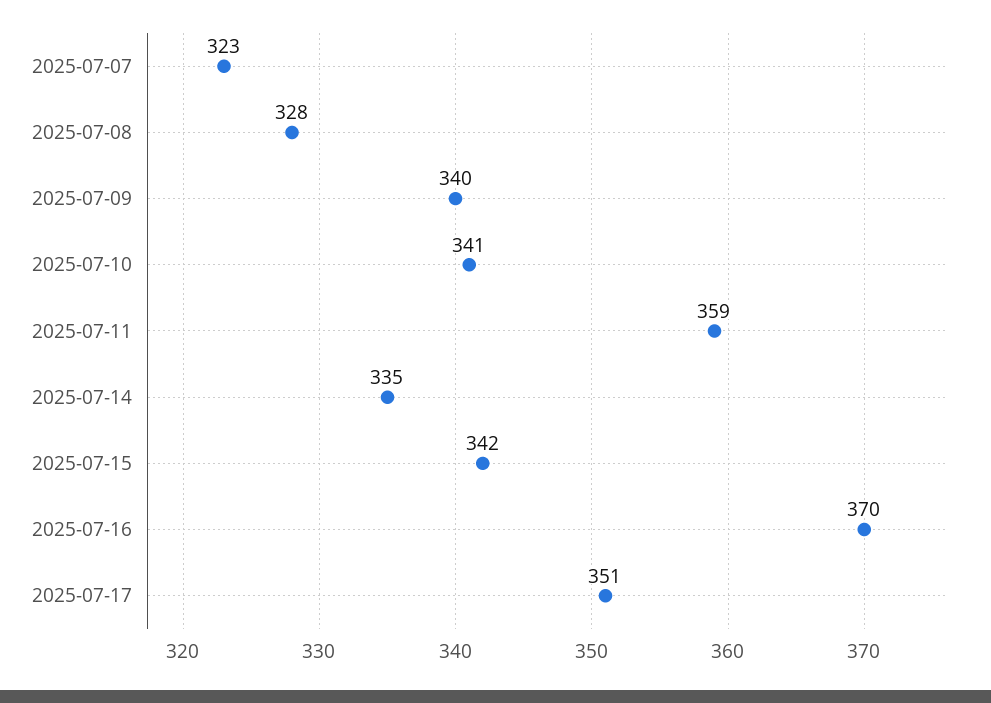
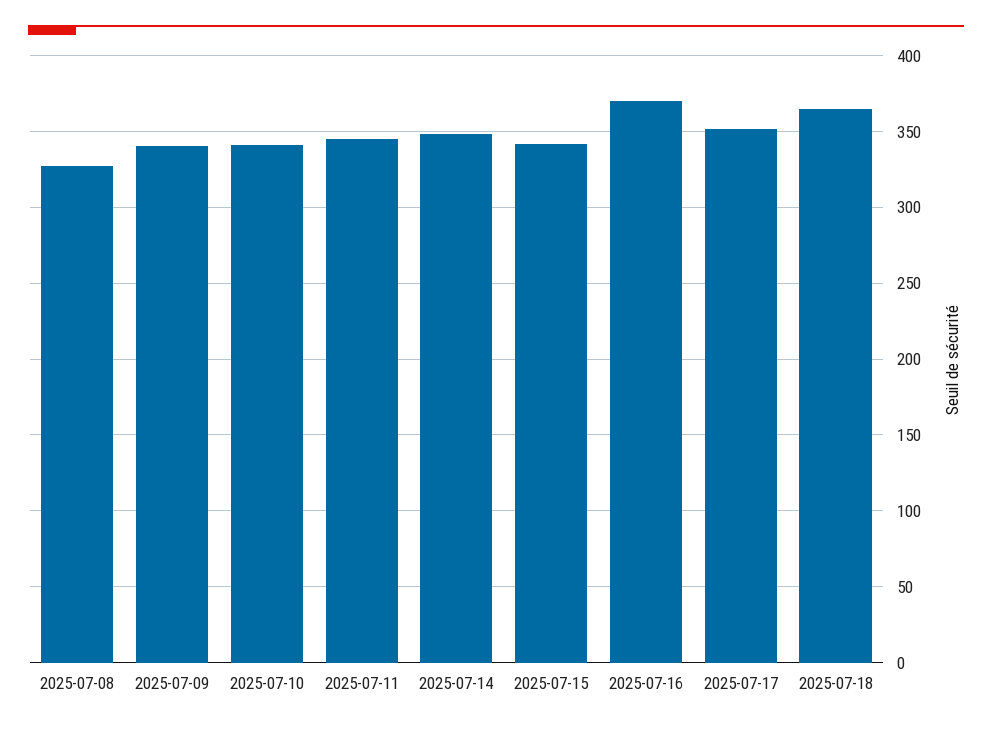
2025-07-07: 323 -> none
2025-07-11: 359 -> 345
2025-07-14: 335 -> 350
2025-07-18: none -> 365

